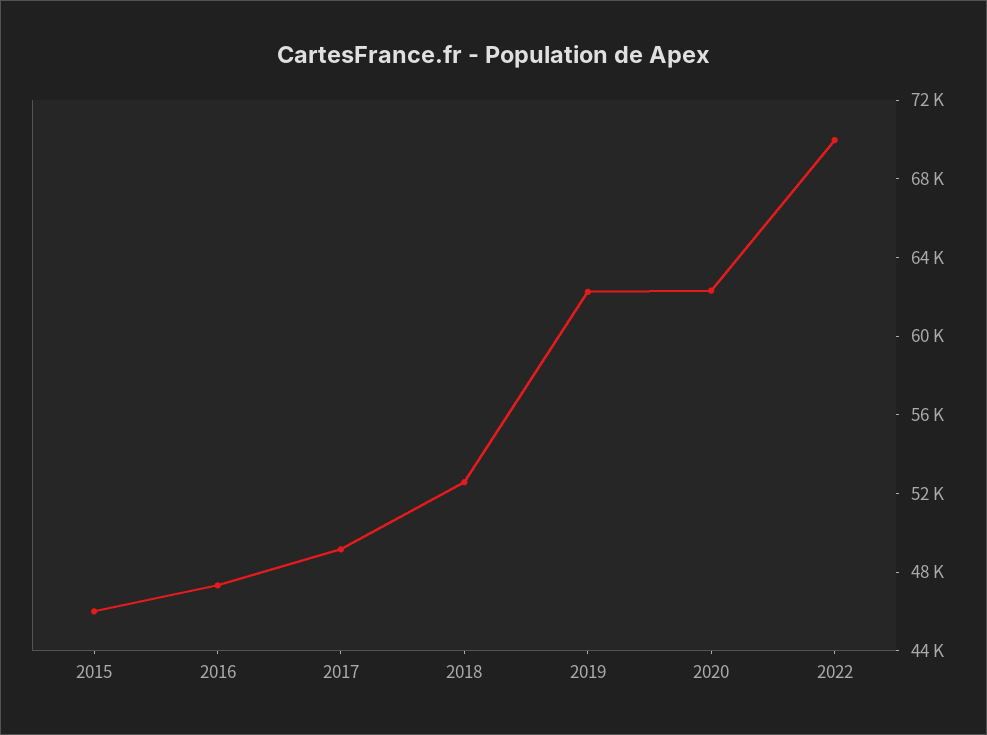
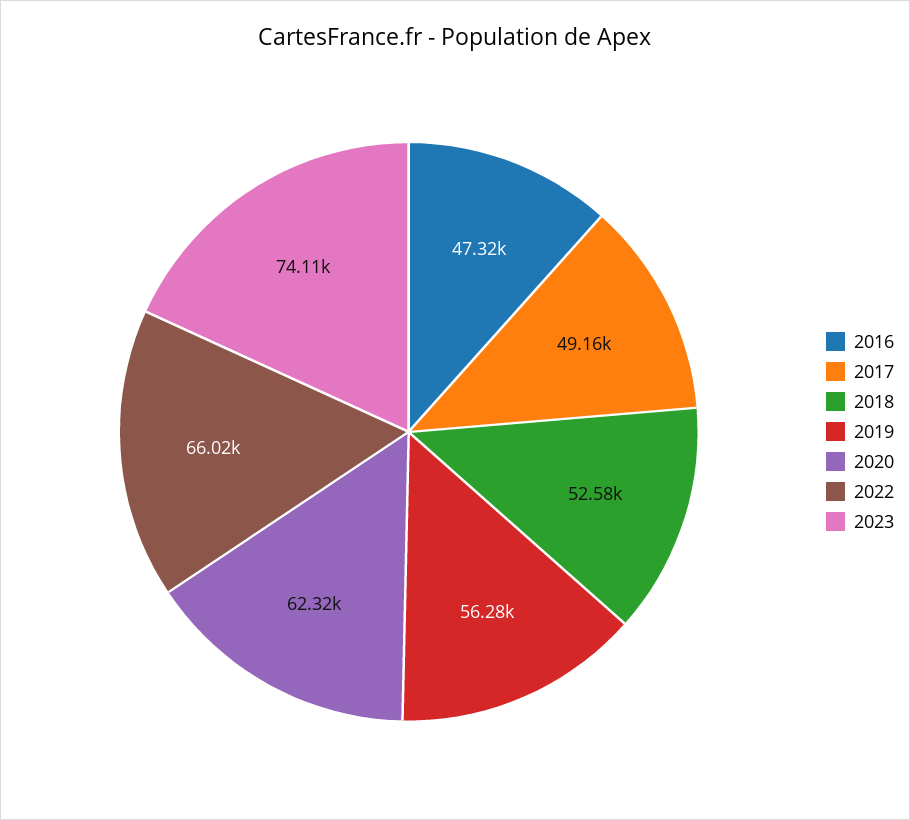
2015: 46000 -> none
2019: 62000 -> 56280
2022: 70000 -> 66020
2023: none -> 74110

